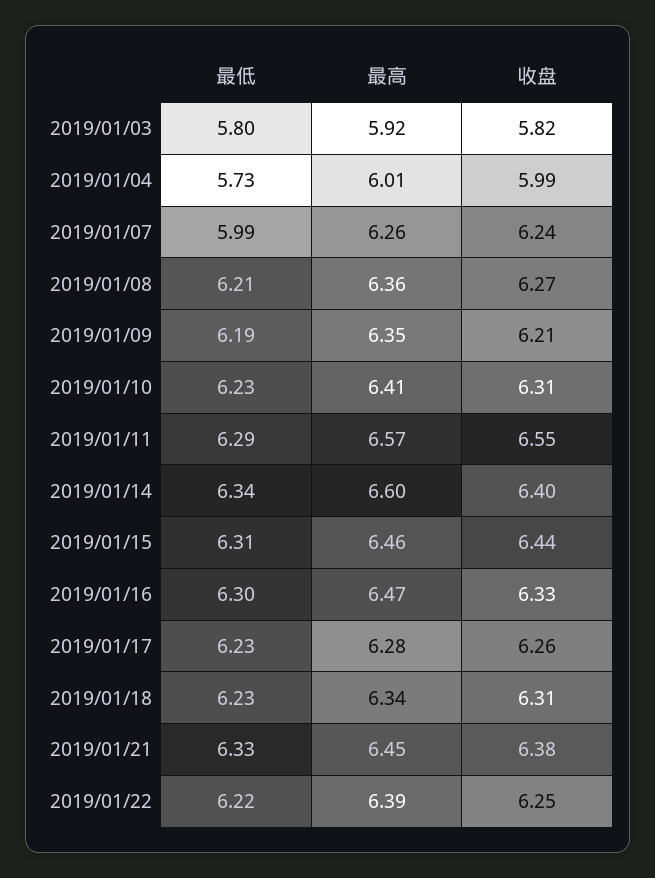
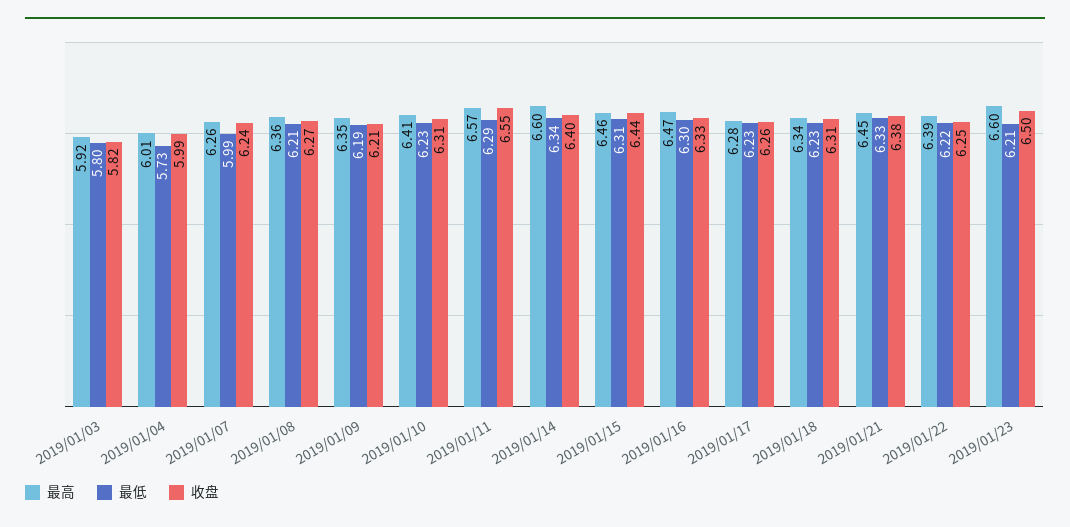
最高, 2019/01/23: none -> 6.6
最低, 2019/01/23: none -> 6.21
收盘, 2019/01/23: none -> 6.5

